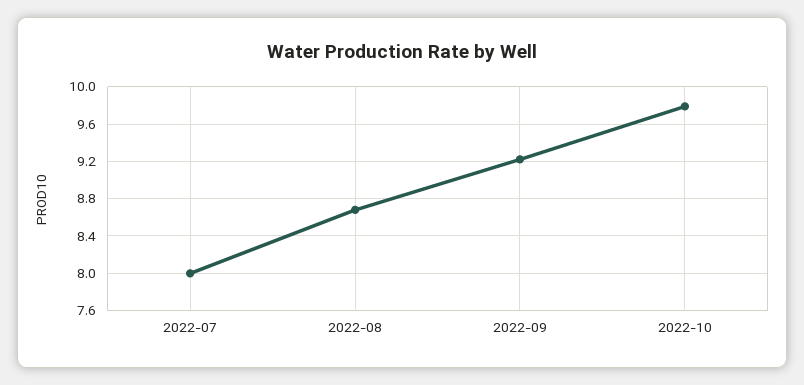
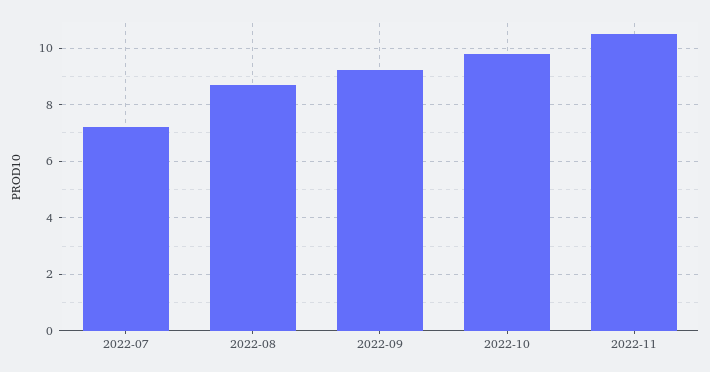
2022-07: 8 -> 7.25
2022-11: none -> 10.5

